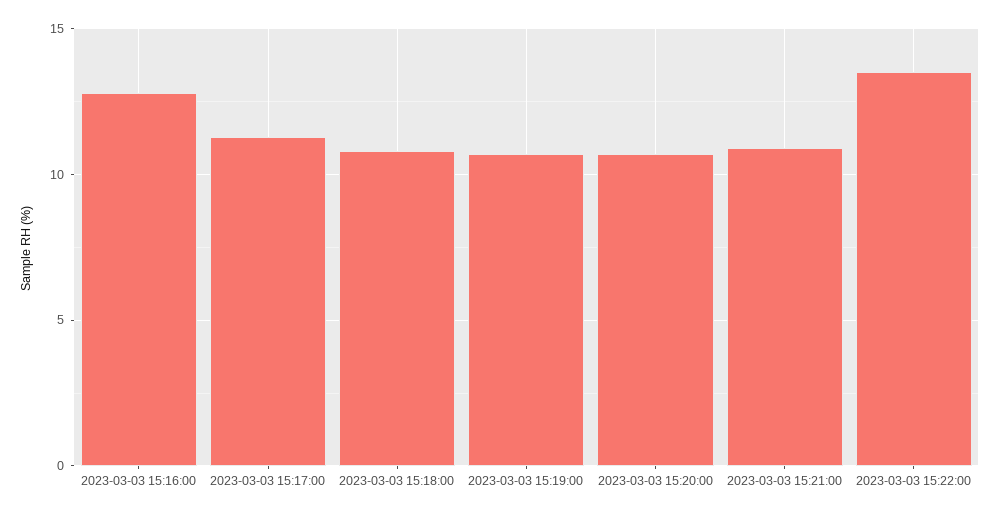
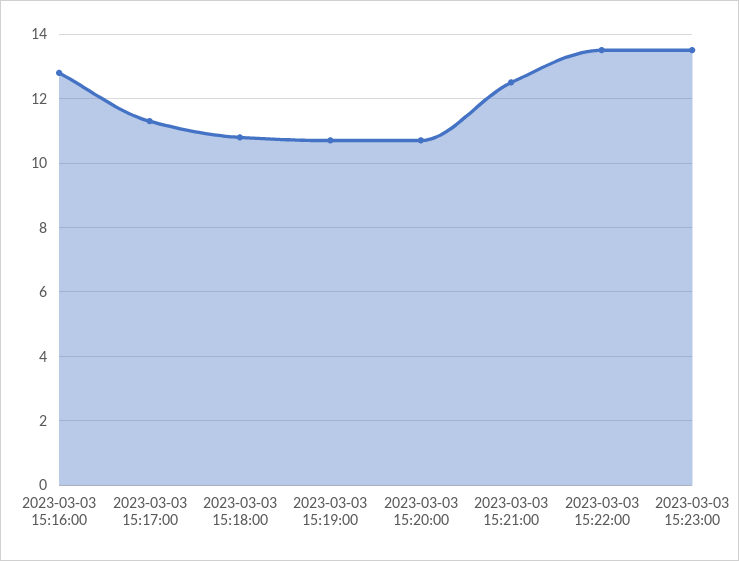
2023-03-03 15:21:00: 11 -> 12.5
2023-03-03 15:23:00: none -> 13.5

